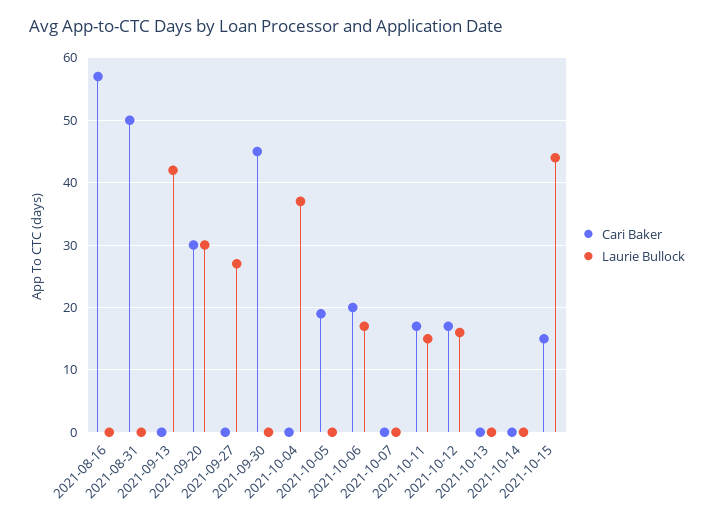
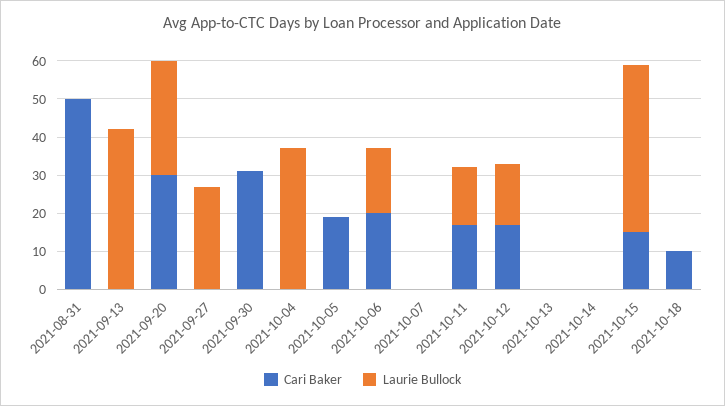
Cari Baker, 2021-08-16: 57 -> none
Laurie Bullock, 2021-08-16: 0 -> none
Cari Baker, 2021-09-30: 45 -> 30
Cari Baker, 2021-10-18: none -> 10
Laurie Bullock, 2021-10-18: none -> 0

